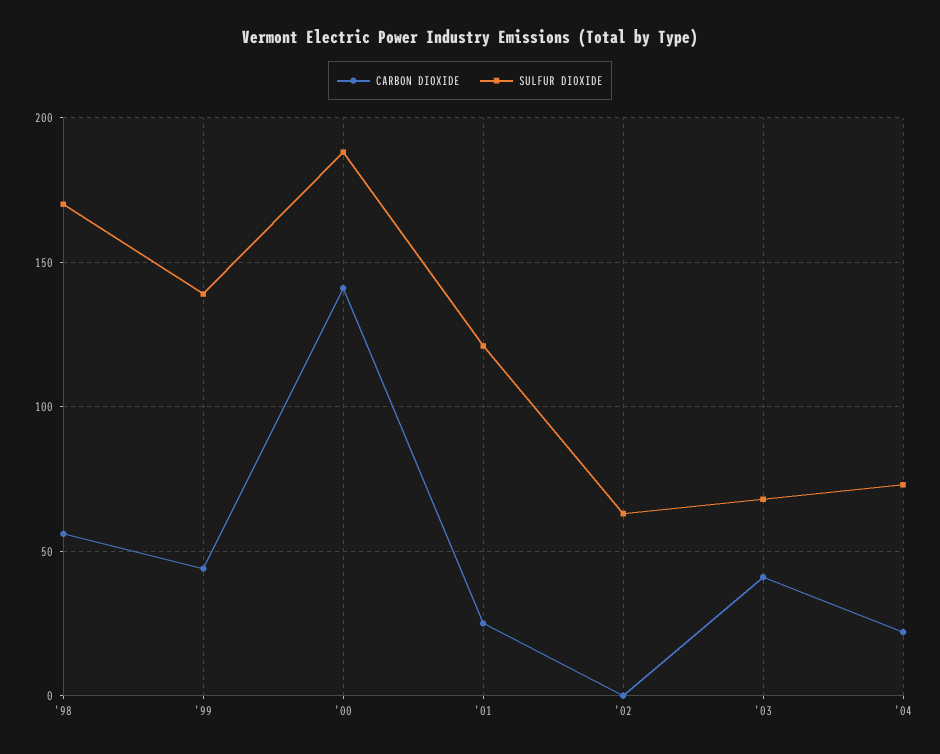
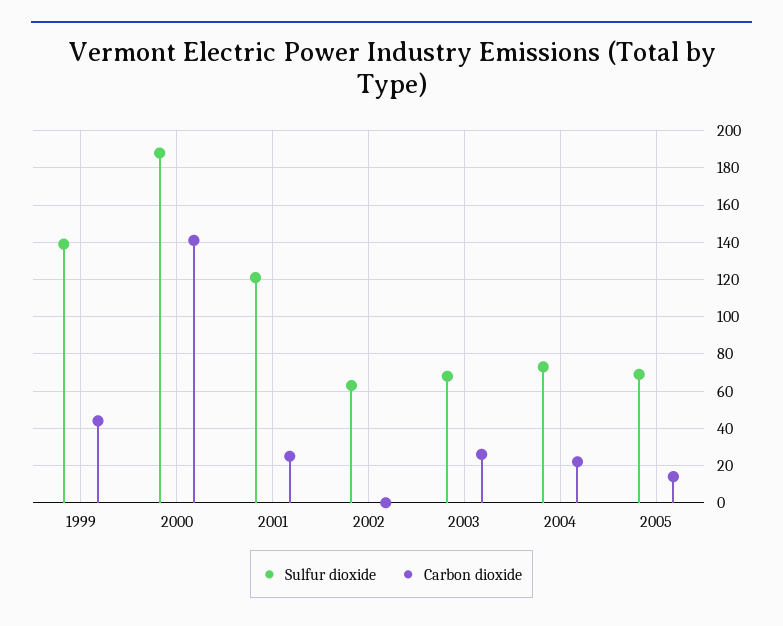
CARBON DIOXIDE, '98: 55 -> none
SULFUR DIOXIDE, '98: 170 -> none
CARBON DIOXIDE, '03: 40 -> 25
SULFUR DIOXIDE, 2005: none -> 70
CARBON DIOXIDE, 2005: none -> 15

